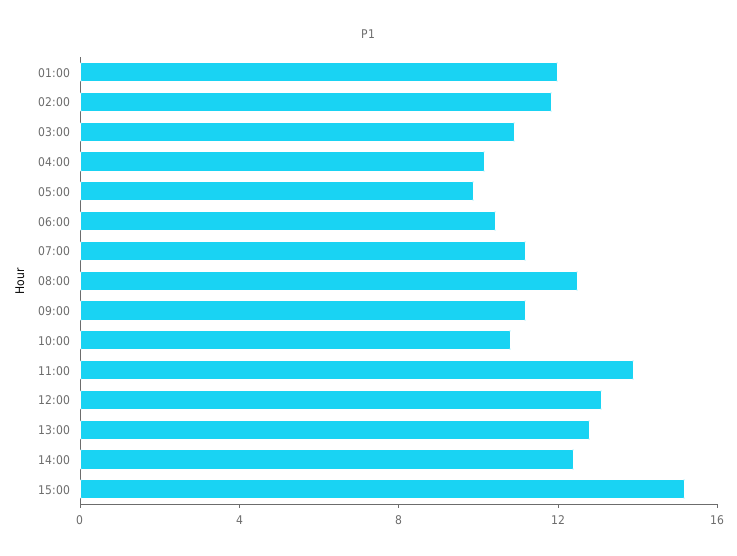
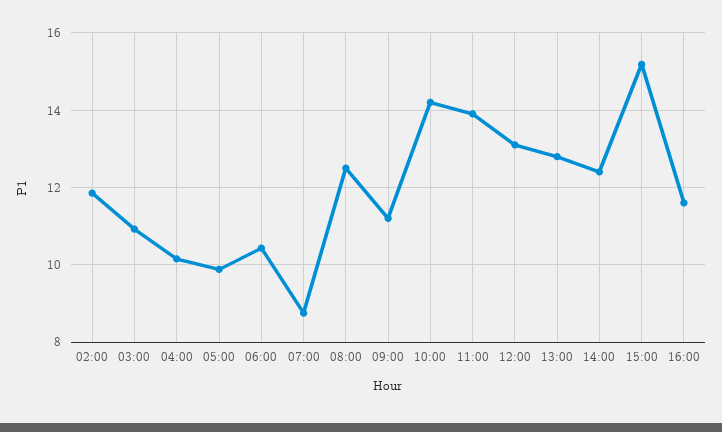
01:00: 12 -> none
07:00: 11 -> 8.8
10:00: 11 -> 14.2
16:00: none -> 11.6

